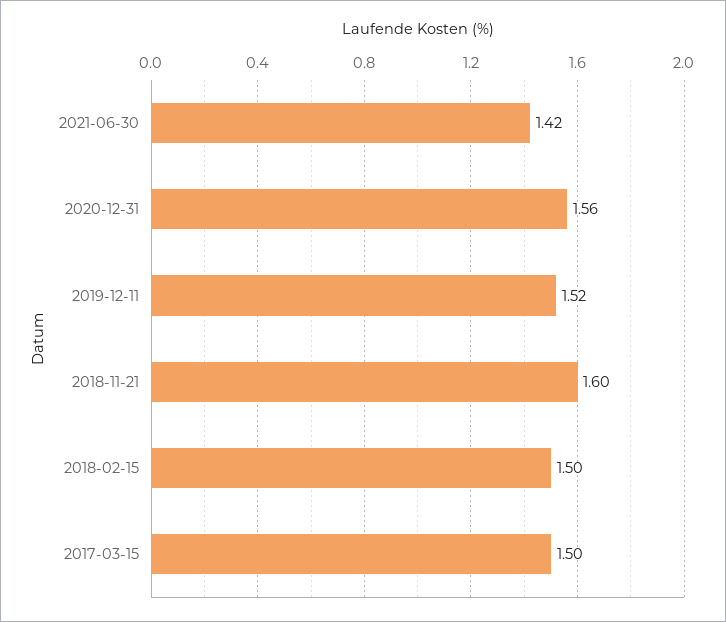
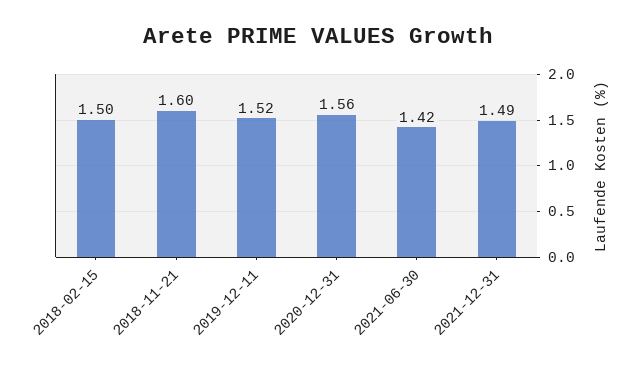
2017-03-15: 1.5 -> none
2021-12-31: none -> 1.49

